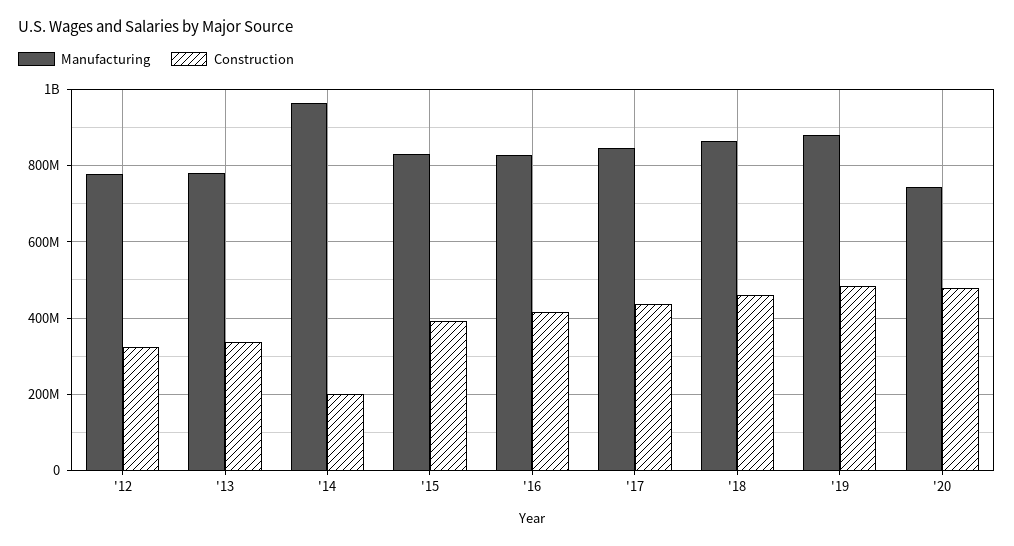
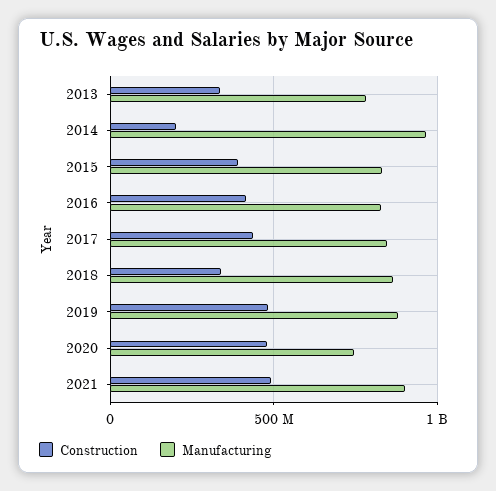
Manufacturing, '12: 780000000 -> none
Construction, '12: 320000000 -> none
Construction, '18: 460000000 -> 350000000
Construction, 2021: none -> 500000000
Manufacturing, 2021: none -> 900000000

